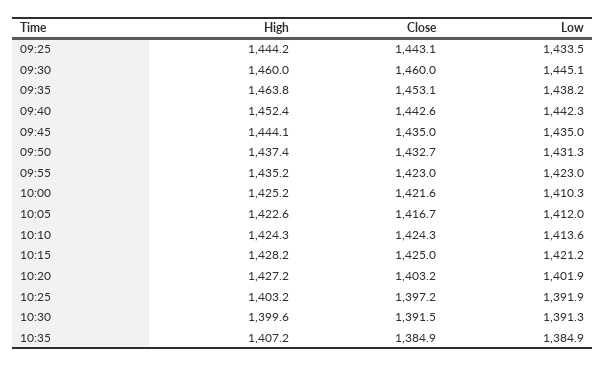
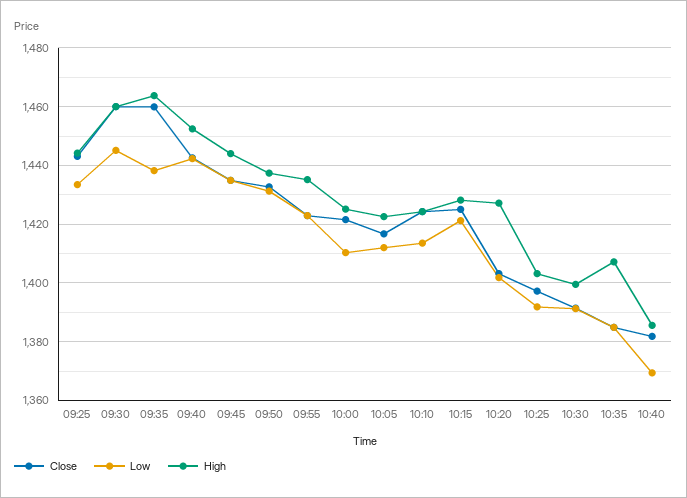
Close, 09:35: 1453.1 -> 1460
Close, 10:40: none -> 1382.5
Low, 10:40: none -> 1370
High, 10:40: none -> 1385

